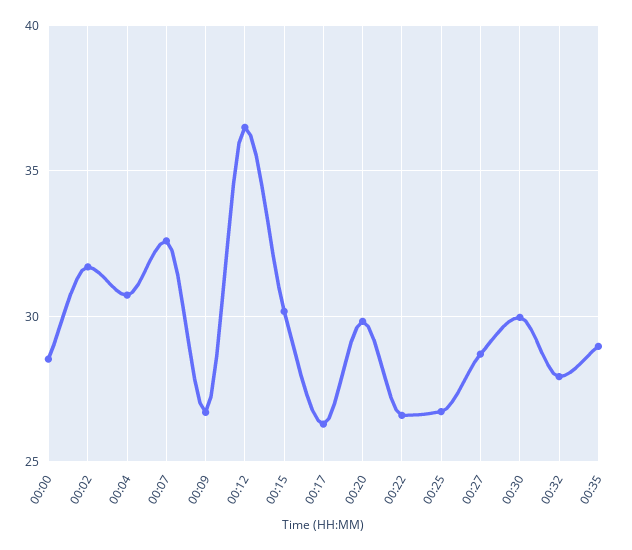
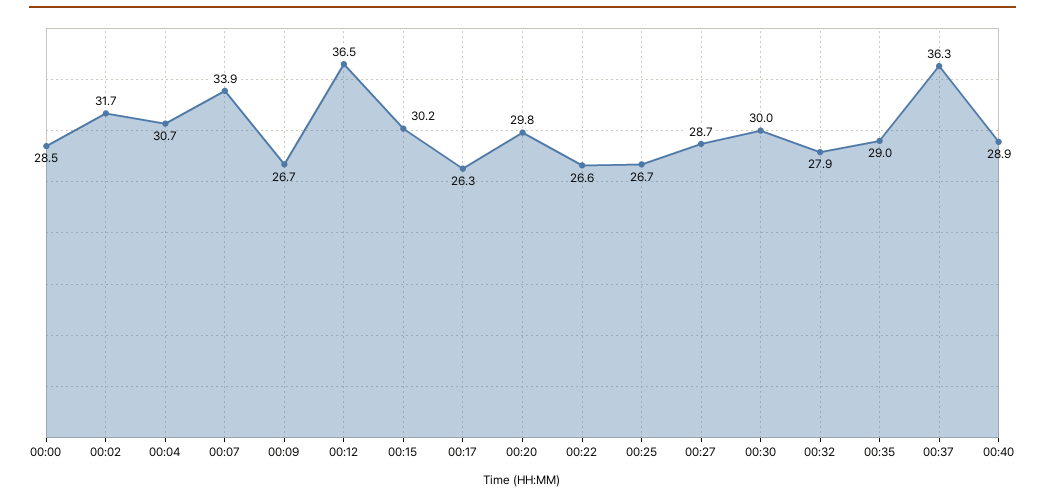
00:07: 32.5 -> 33.9
00:37: none -> 36.3
00:40: none -> 28.9

